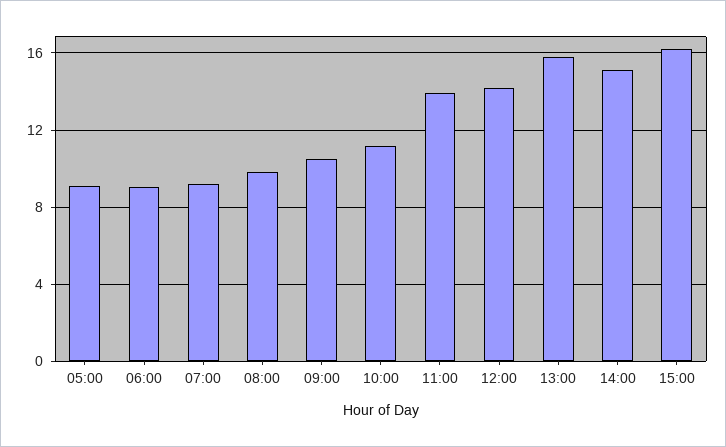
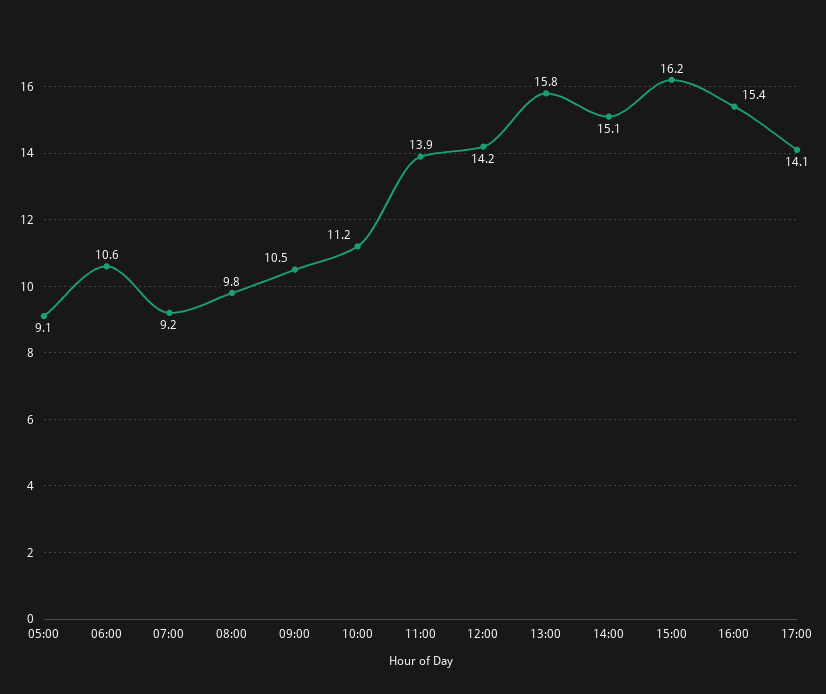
06:00: 9 -> 10.6
16:00: none -> 15.4
17:00: none -> 14.1

